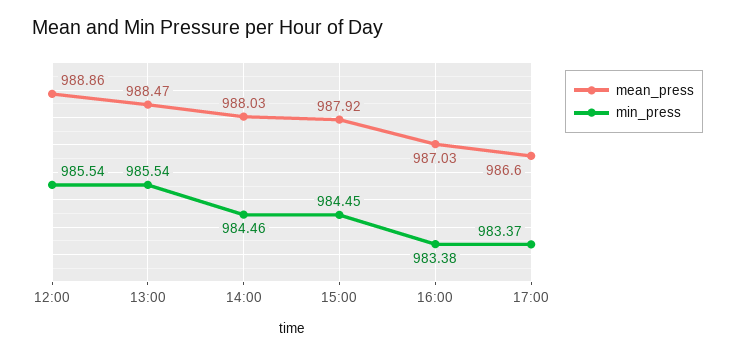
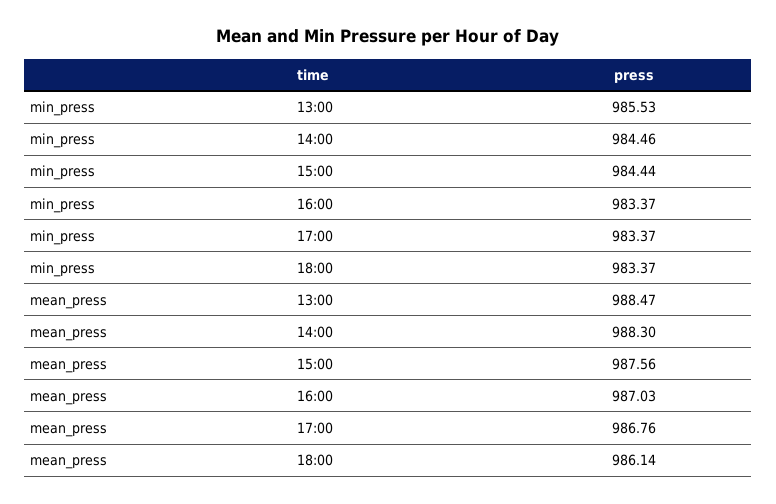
mean_press, 12:00: 988.86 -> none
min_press, 12:00: 985.54 -> none
min_press, 13:00: 985.54 -> 985.53
mean_press, 14:00: 988.03 -> 988.3
mean_press, 15:00: 987.92 -> 987.56
min_press, 15:00: 984.45 -> 984.44
min_press, 16:00: 983.38 -> 983.37
mean_press, 17:00: 986.6 -> 986.76
min_press, 18:00: none -> 983.37
mean_press, 18:00: none -> 986.14

